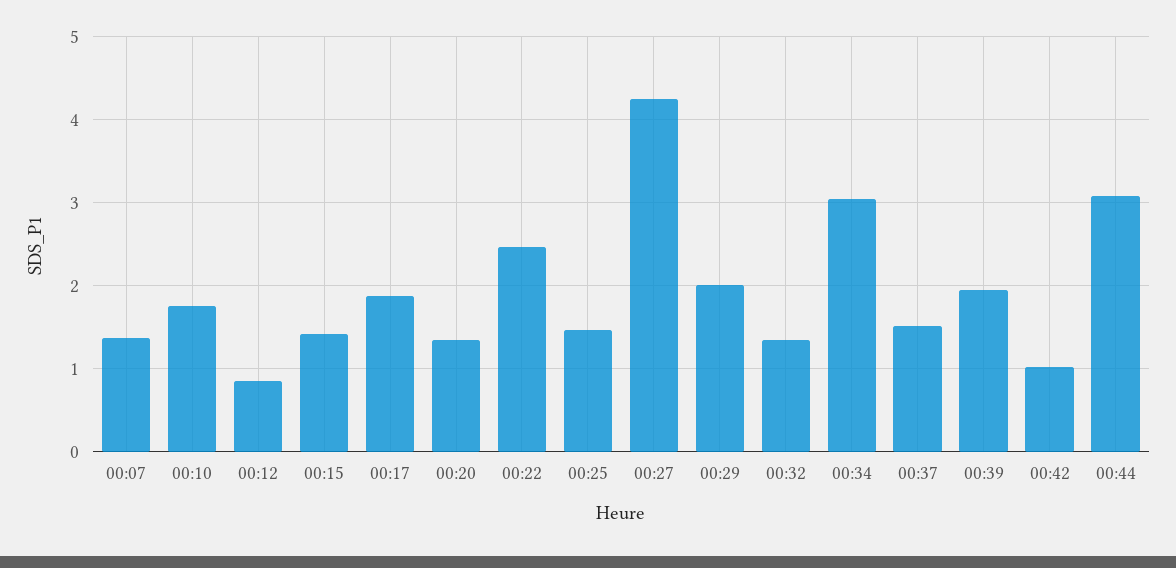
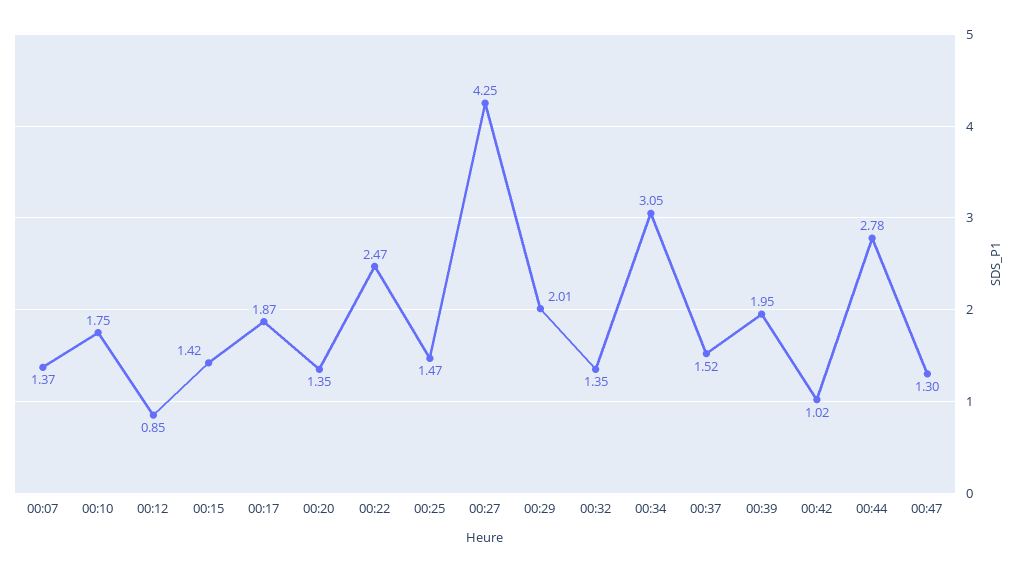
00:44: 3.1 -> 2.78
00:47: none -> 1.3

